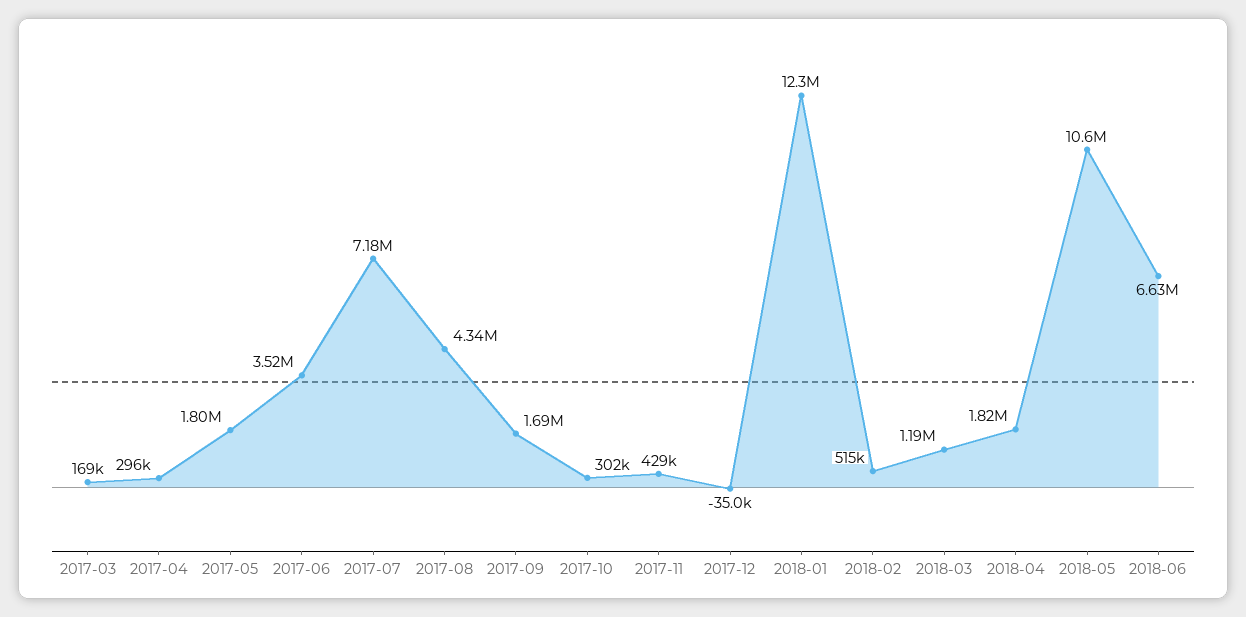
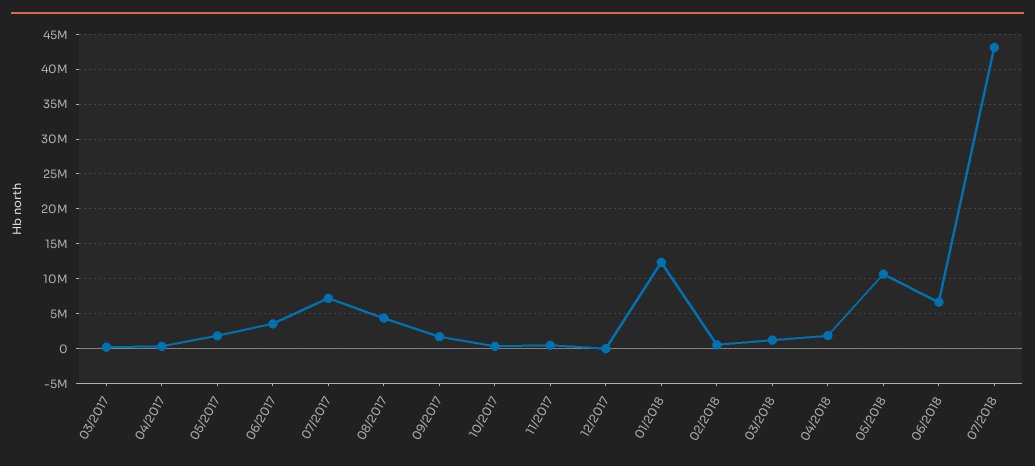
07/2018: none -> 43000000

